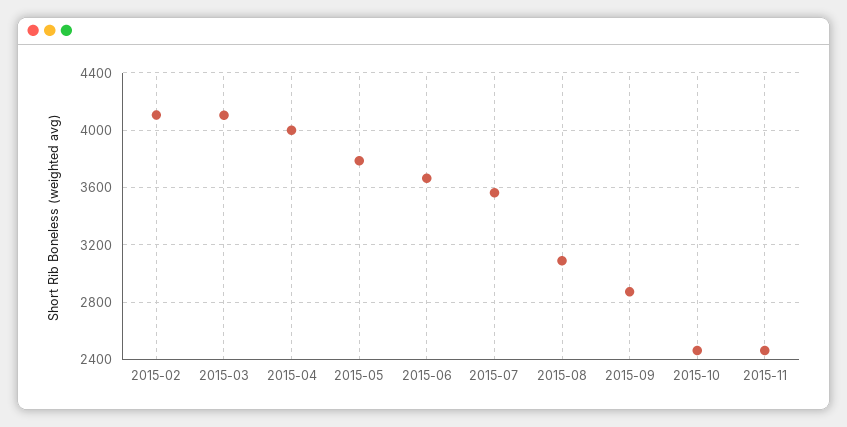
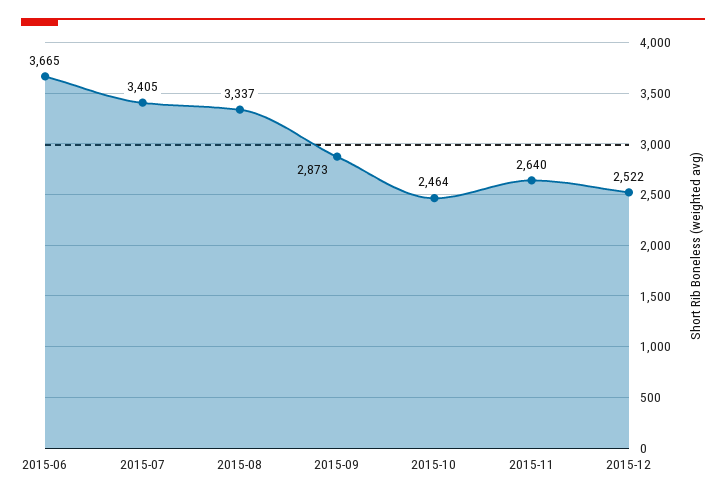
2015-02: 4100 -> none
2015-03: 4100 -> none
2015-04: 4000 -> none
2015-05: 3800 -> none
2015-07: 3550 -> 3405
2015-08: 3100 -> 3337
2015-11: 2450 -> 2640
2015-12: none -> 2522

